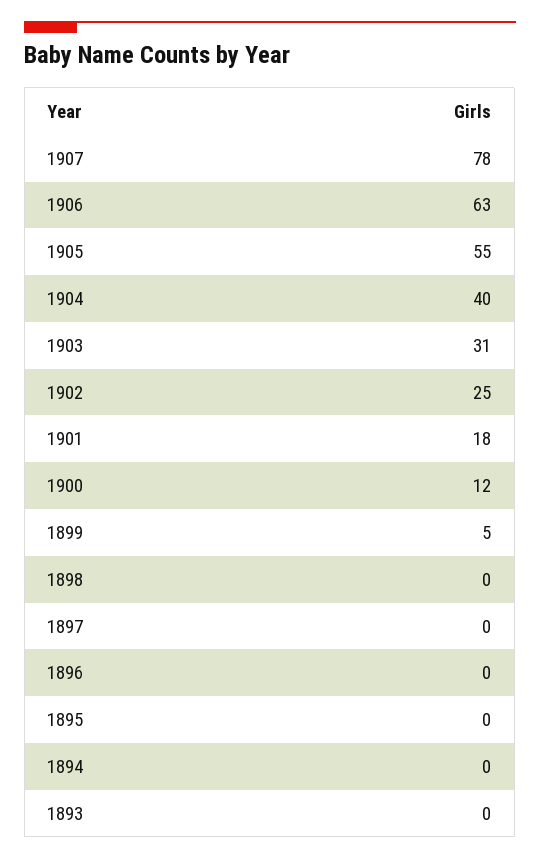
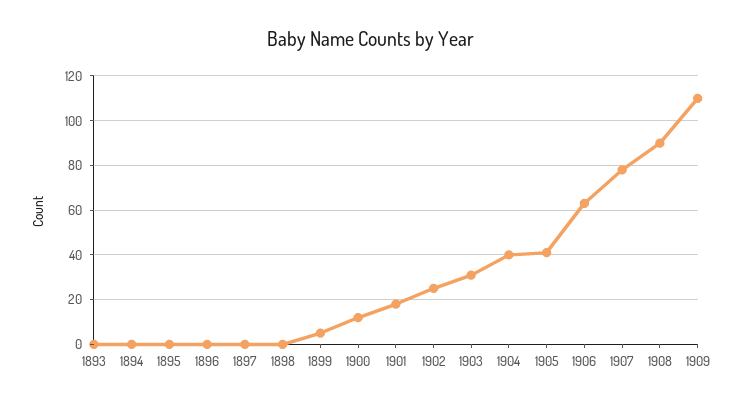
1905: 55 -> 40
1908: none -> 90
1909: none -> 110

